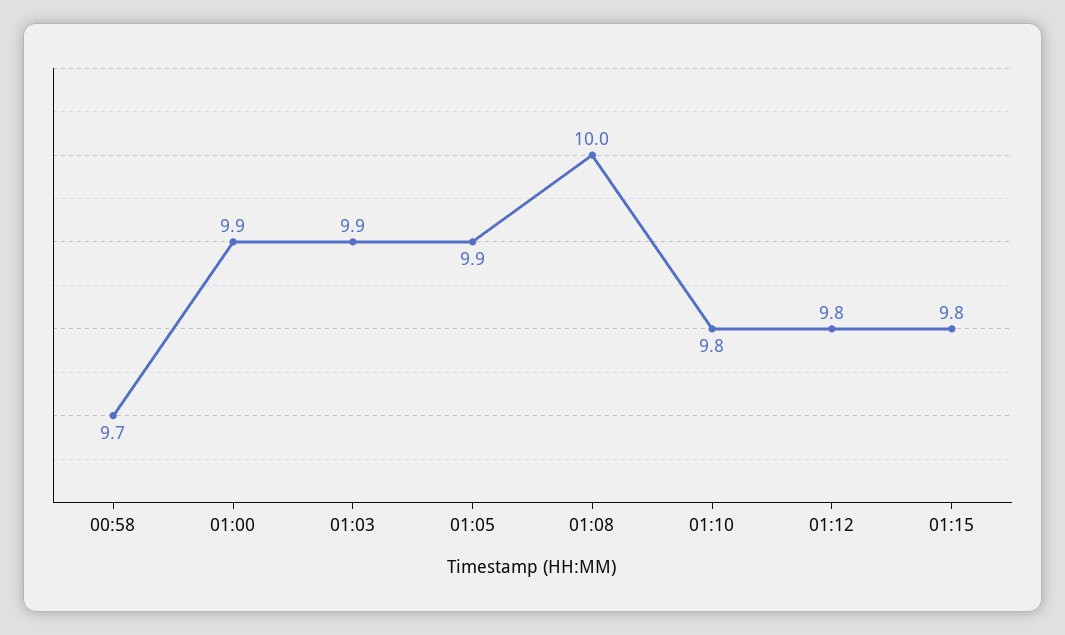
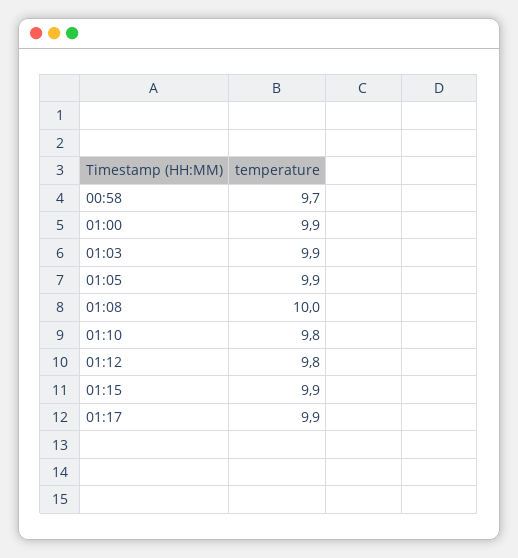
01:15: 9.8 -> 9.9
01:17: none -> 9.9

